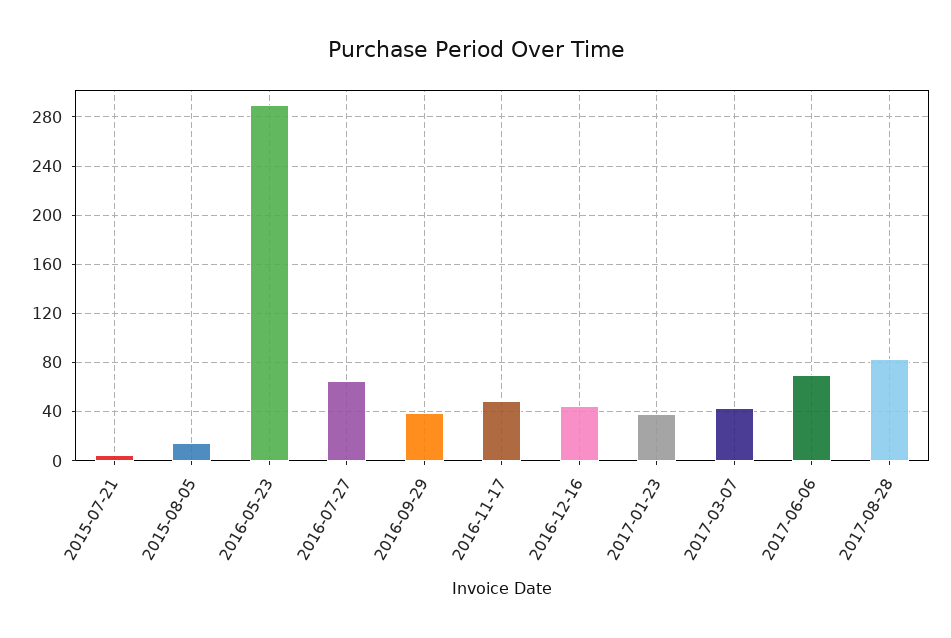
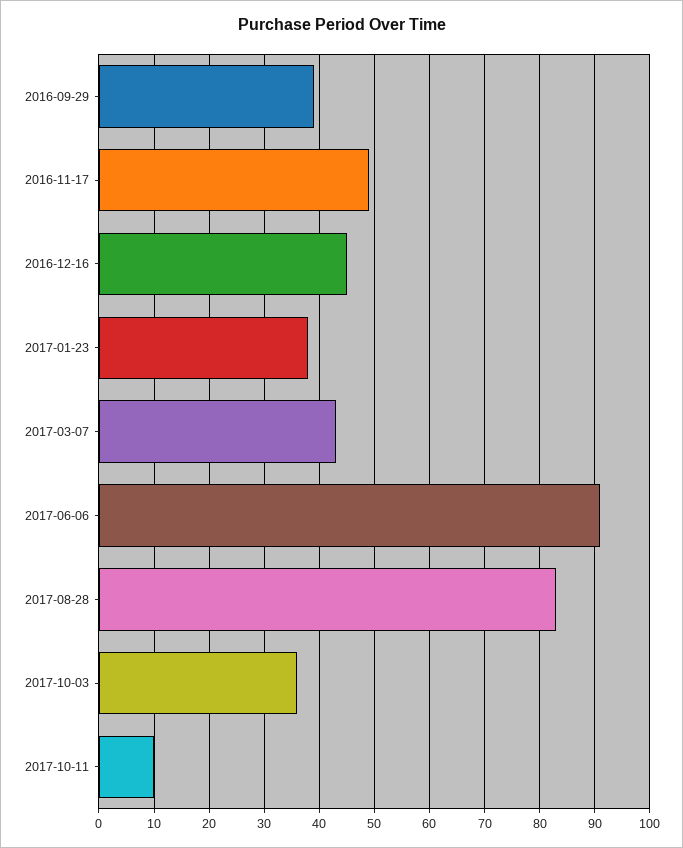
2015-07-21: 5 -> none
2015-08-05: 15 -> none
2016-05-23: 290 -> none
2016-07-27: 65 -> none
2017-06-06: 70 -> 90
2017-10-03: none -> 35
2017-10-11: none -> 10

